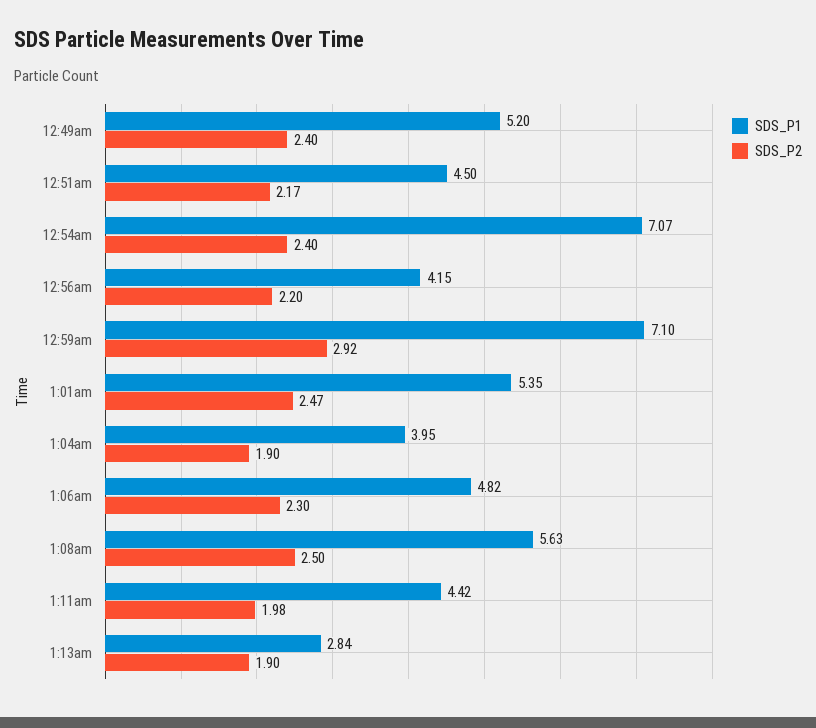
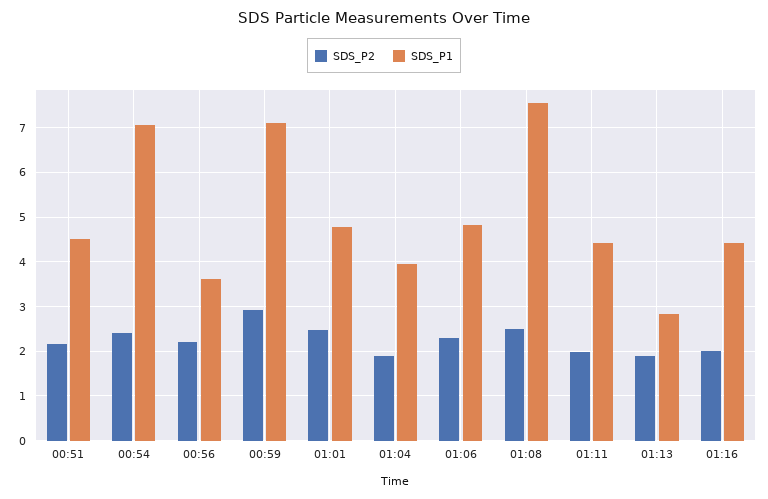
SDS_P1, 12:49am: 5.2 -> none
SDS_P2, 12:49am: 2.4 -> none
SDS_P1, 12:56am: 4.15 -> 3.6
SDS_P1, 1:01am: 5.35 -> 4.8
SDS_P1, 1:08am: 5.63 -> 7.6
SDS_P2, 01:16: none -> 2
SDS_P1, 01:16: none -> 4.4

